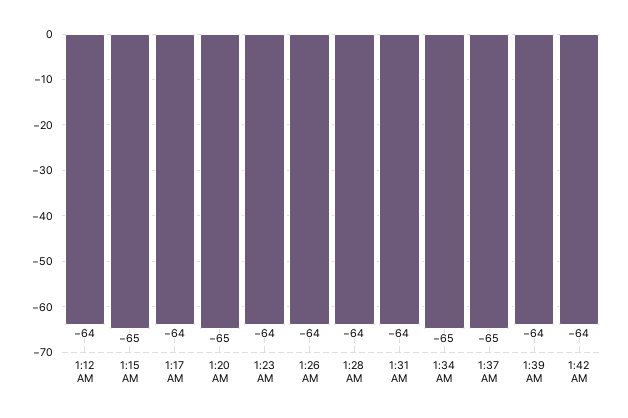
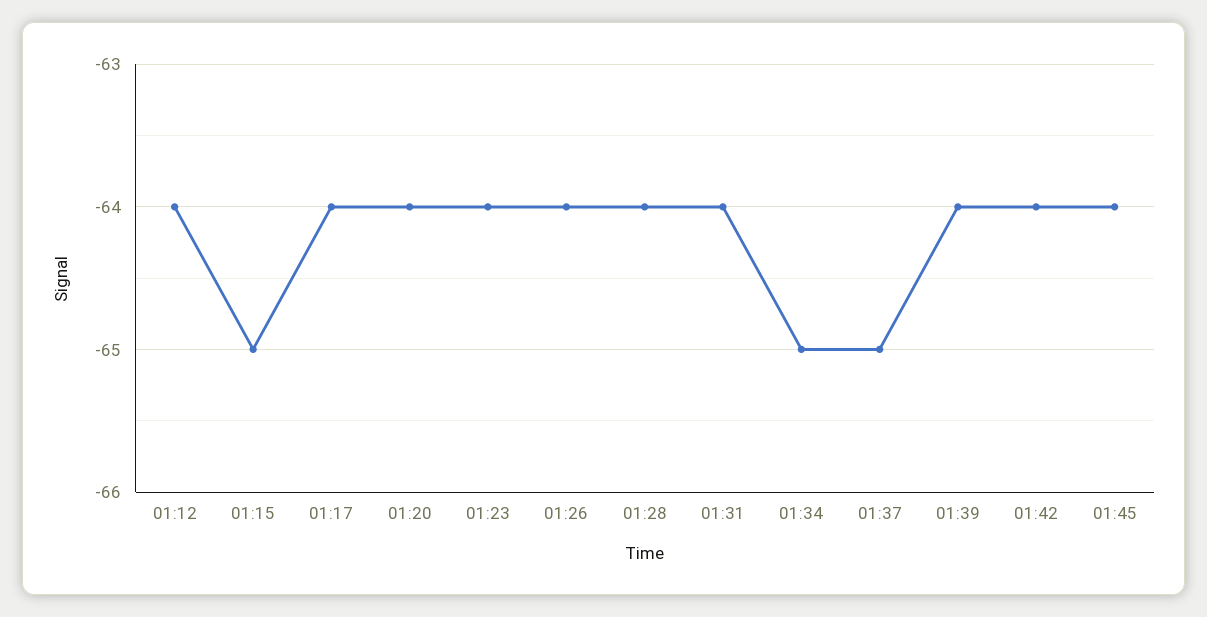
1:20 AM: -65 -> -64
01:45: none -> -64

